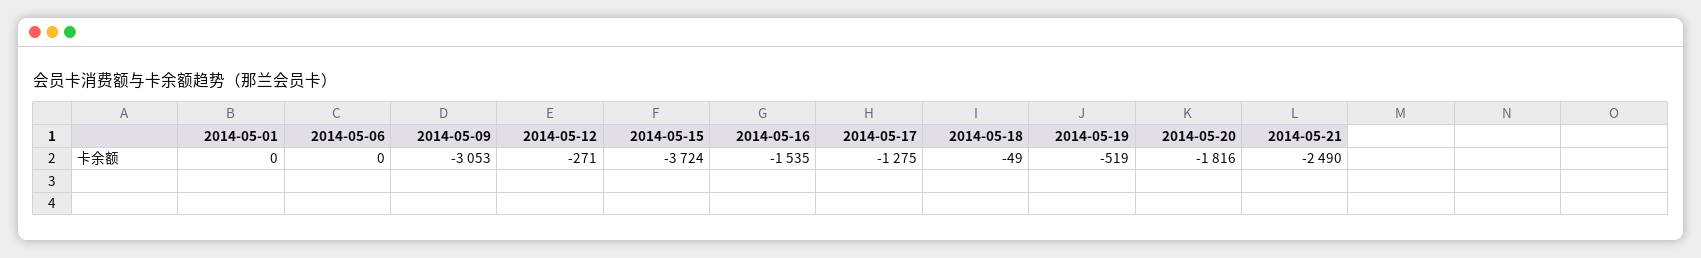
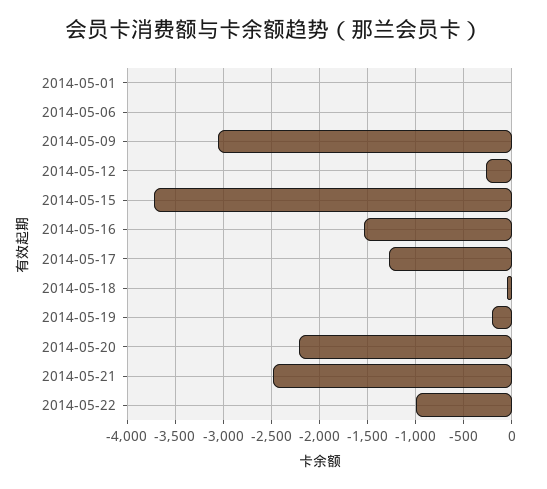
2014-05-19: -519 -> -200
2014-05-20: -1816 -> -2200
2014-05-22: none -> -1000

